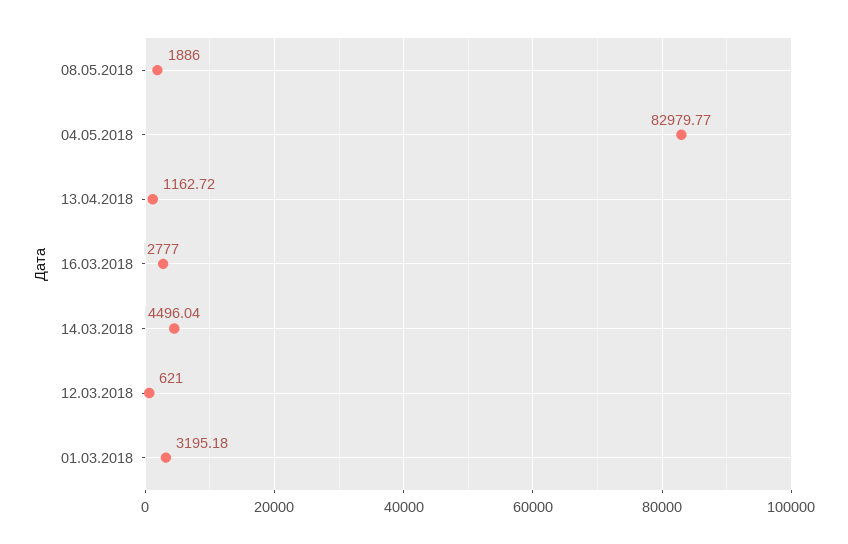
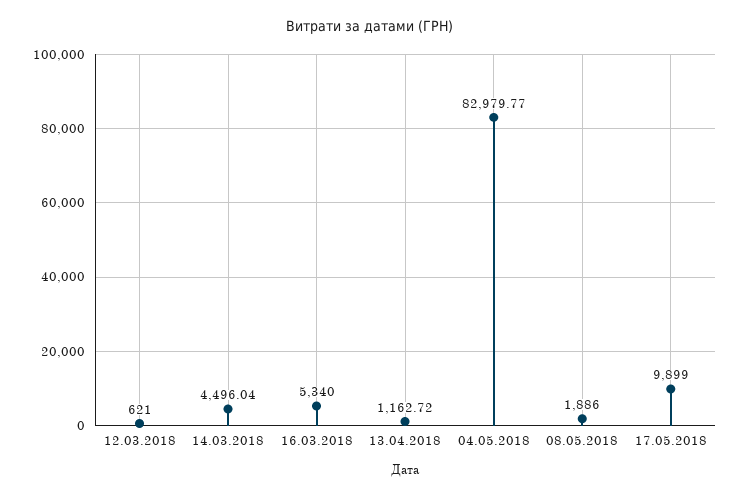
16.03.2018: 2777 -> 5340
01.03.2018: 3195.18 -> none
17.05.2018: none -> 9899

